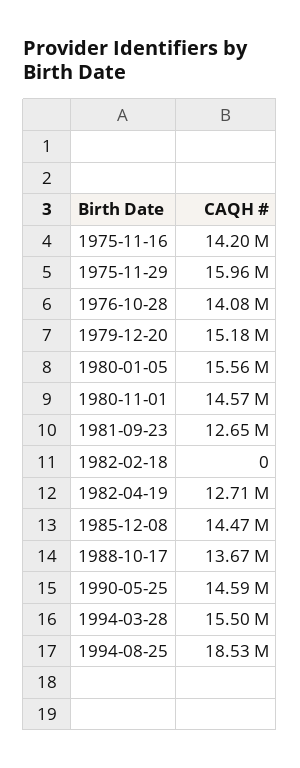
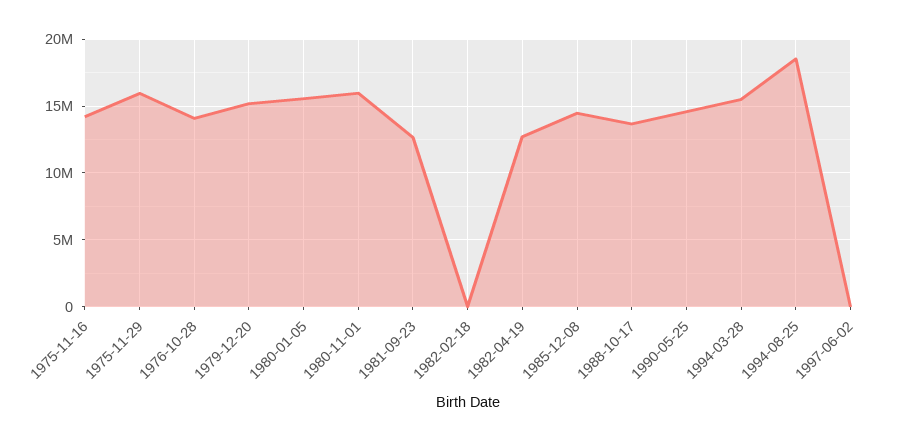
1980-11-01: 14570000 -> 16000000
1997-06-02: none -> 0

